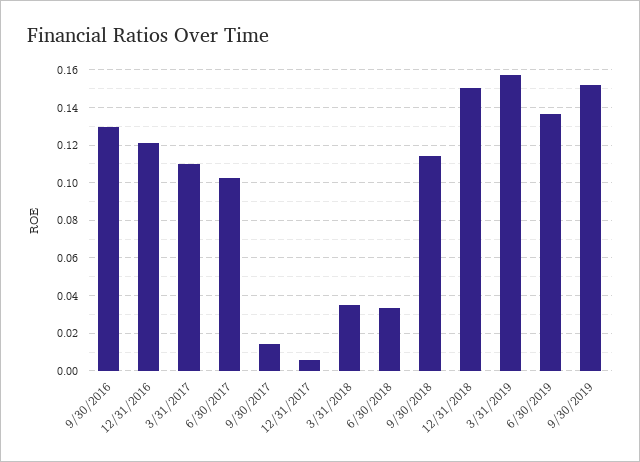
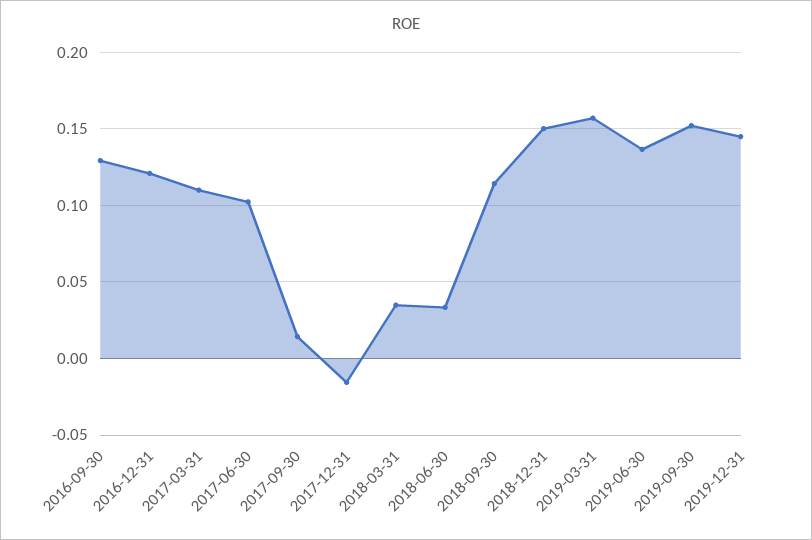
12/31/2017: 0.005 -> -0.015
2019-12-31: none -> 0.145

